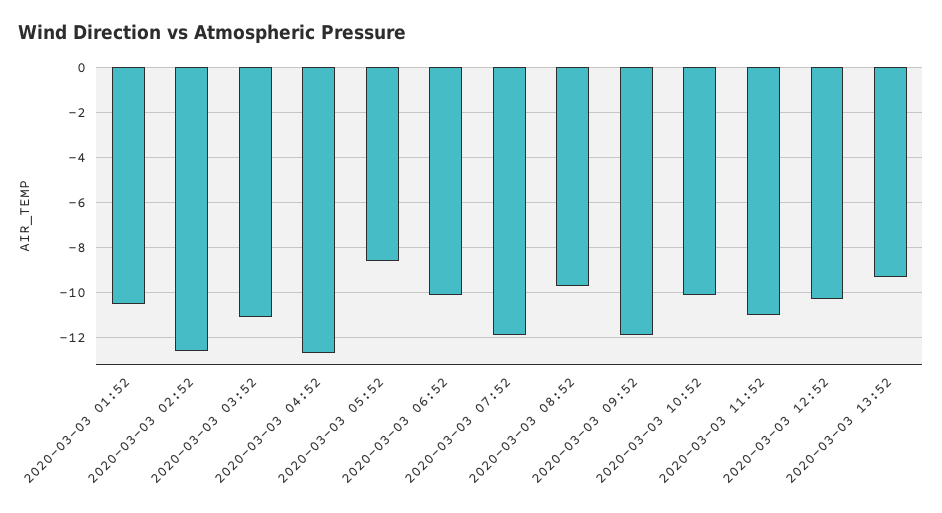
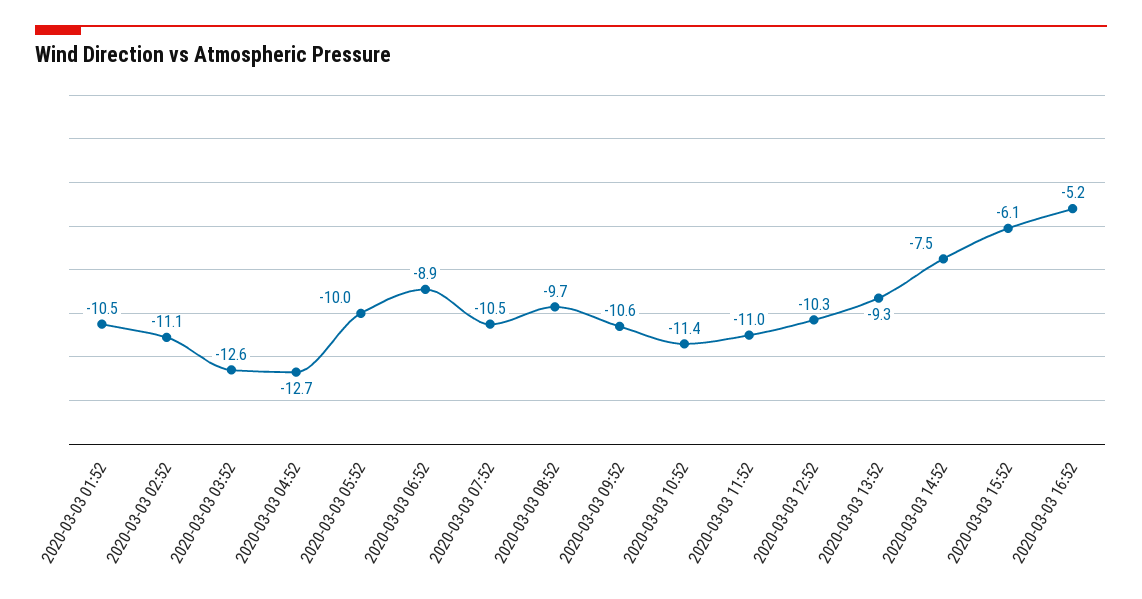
2020-03-03 02:52: -12.5 -> -11.1
2020-03-03 03:52: -11 -> -12.6
2020-03-03 05:52: -8.5 -> -10
2020-03-03 06:52: -10 -> -8.9
2020-03-03 07:52: -12 -> -10.5
2020-03-03 09:52: -12 -> -10.6
2020-03-03 10:52: -10 -> -11.4
2020-03-03 14:52: none -> -7.5
2020-03-03 15:52: none -> -6.1
2020-03-03 16:52: none -> -5.2

